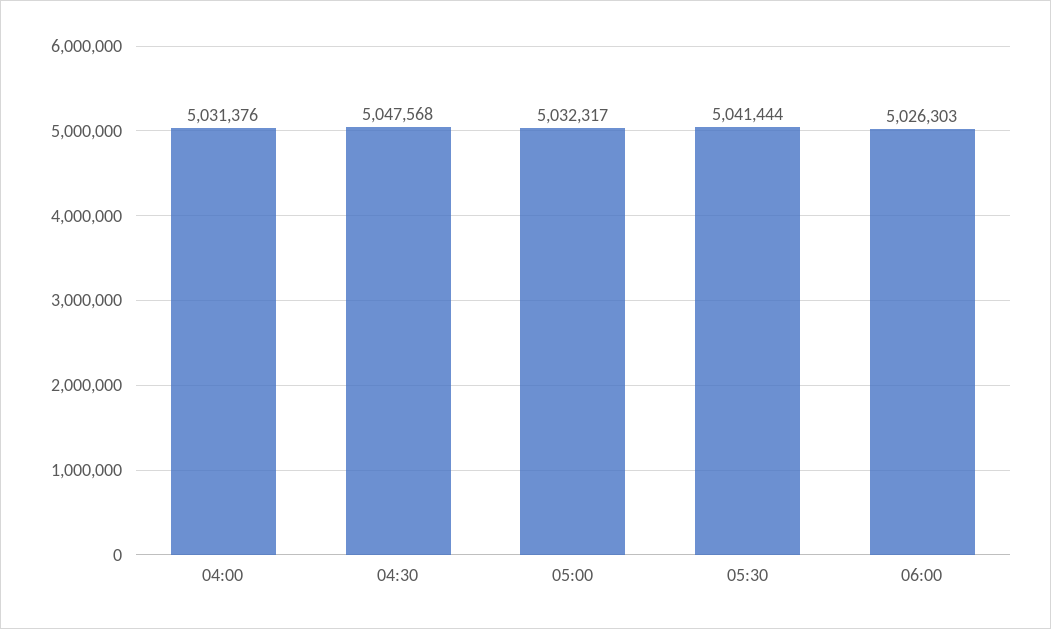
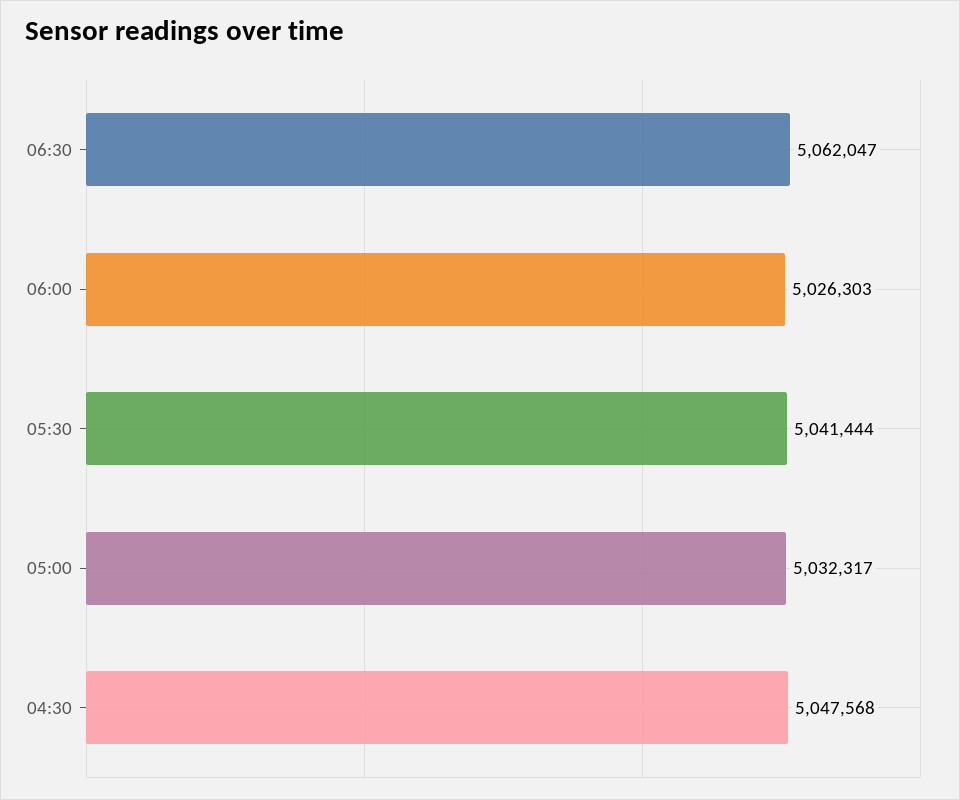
04:00: 5031376 -> none
06:30: none -> 5062047

